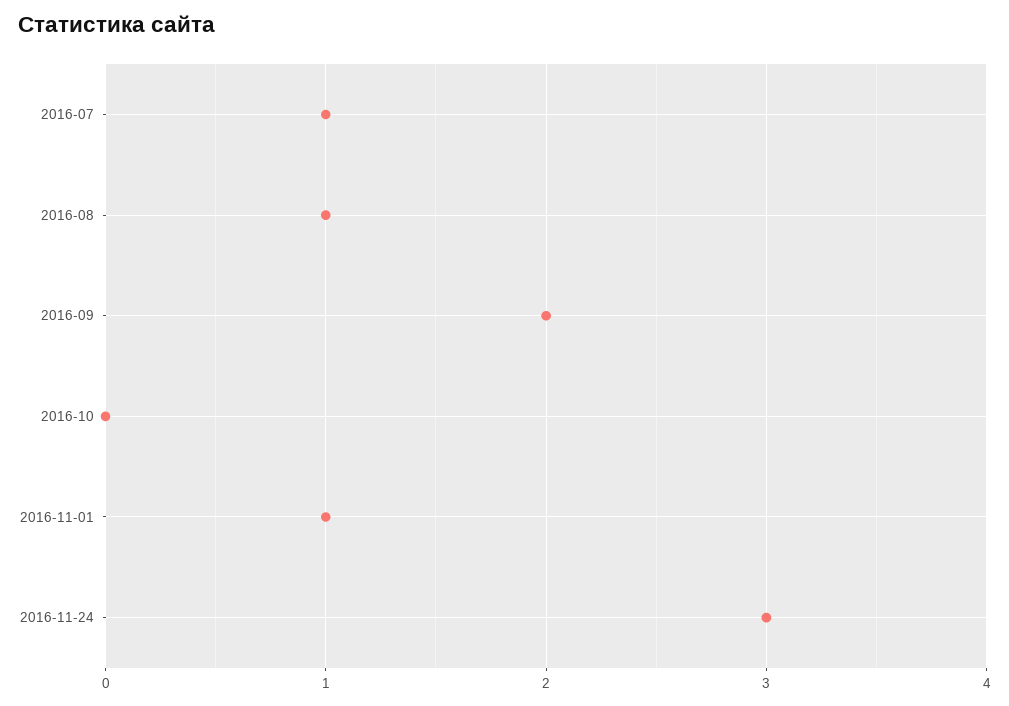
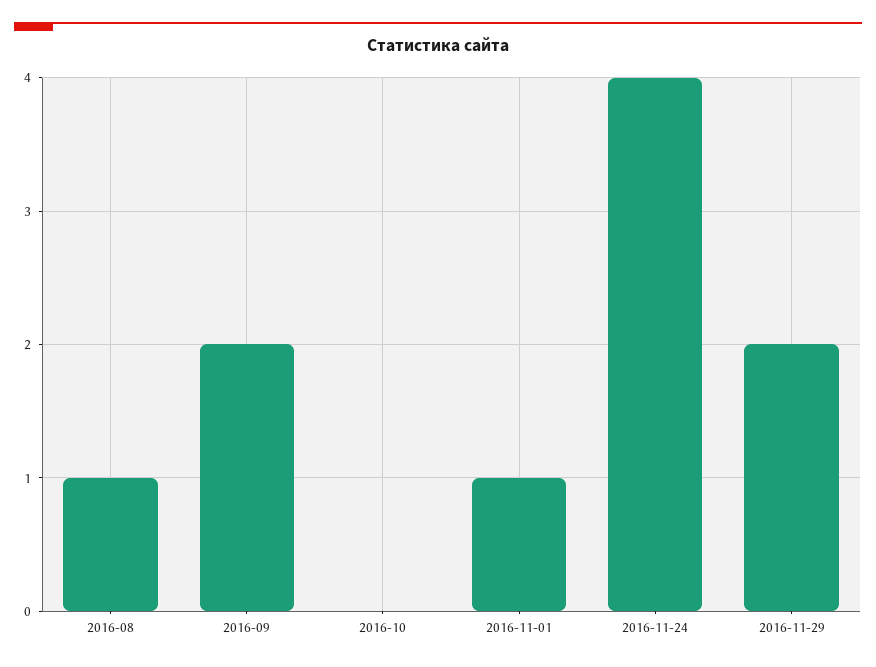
2016-07: 1 -> none
2016-11-24: 3 -> 4
2016-11-29: none -> 2

